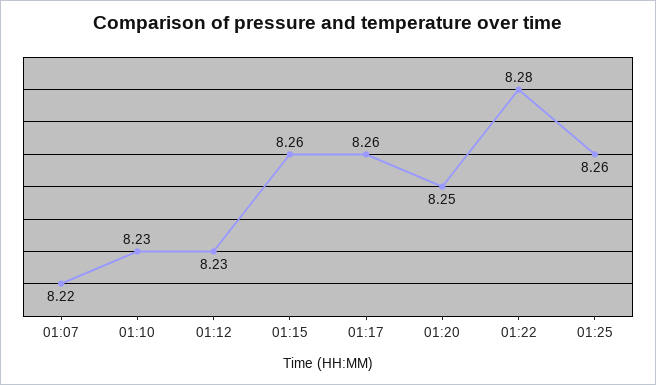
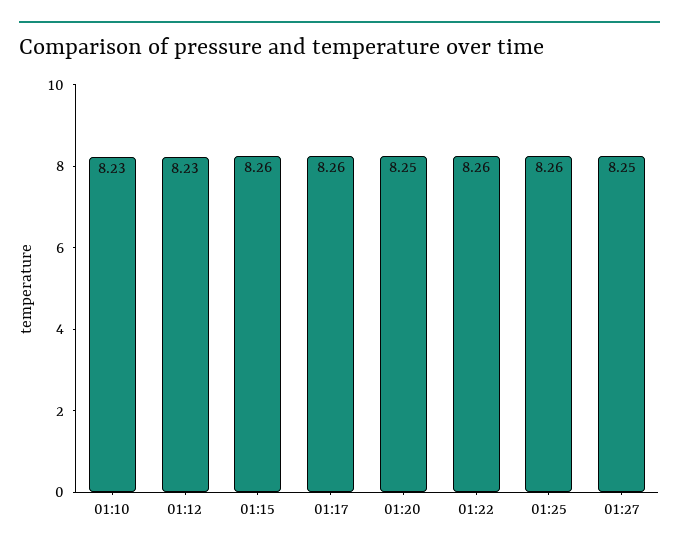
01:07: 8.22 -> none
01:22: 8.28 -> 8.26
01:27: none -> 8.25

